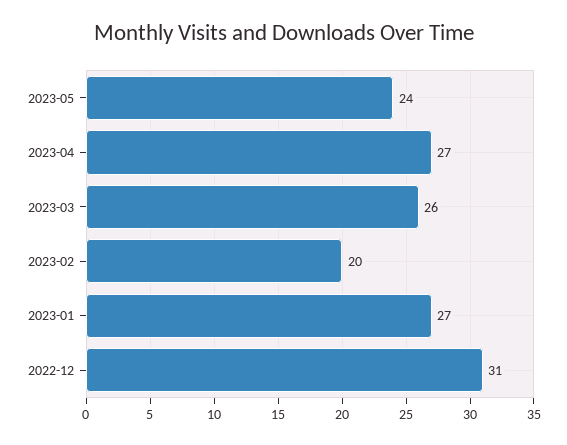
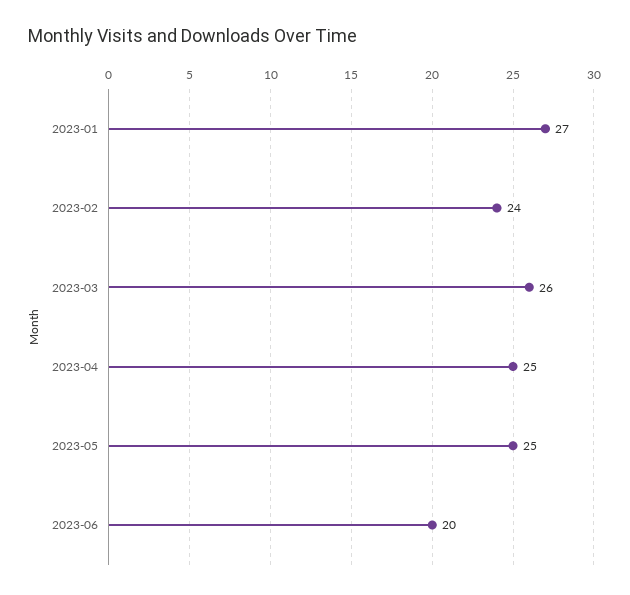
2023-05: 24 -> 25
2023-04: 27 -> 25
2023-02: 20 -> 24
2022-12: 31 -> none
2023-06: none -> 20

